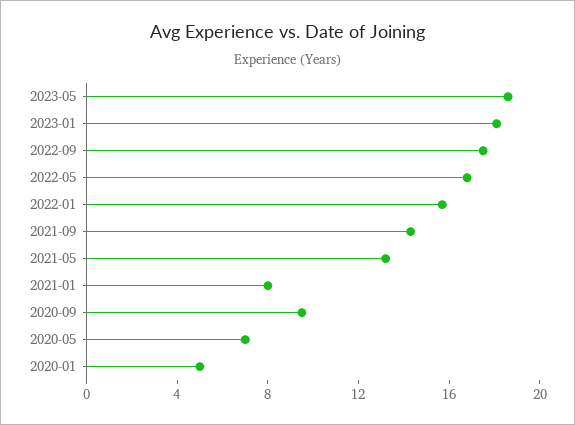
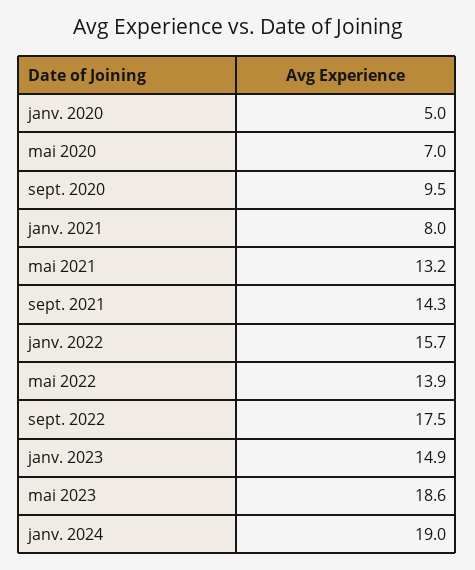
2023-01: 18 -> 14.9
2022-05: 17 -> 13.9
janv. 2024: none -> 19

